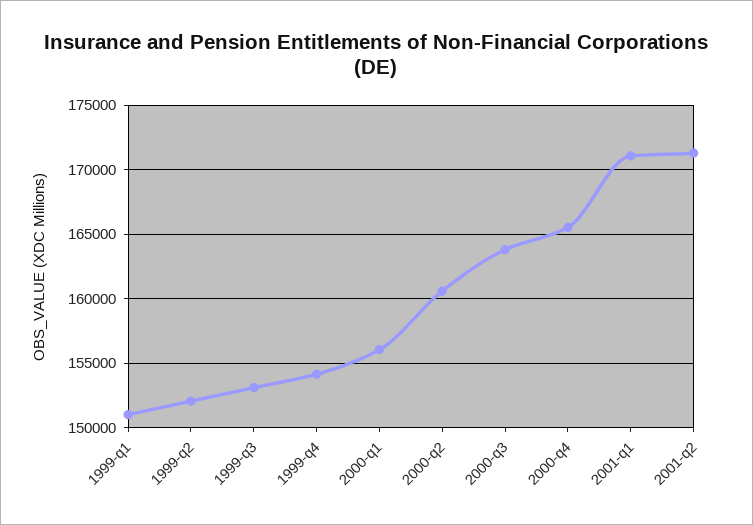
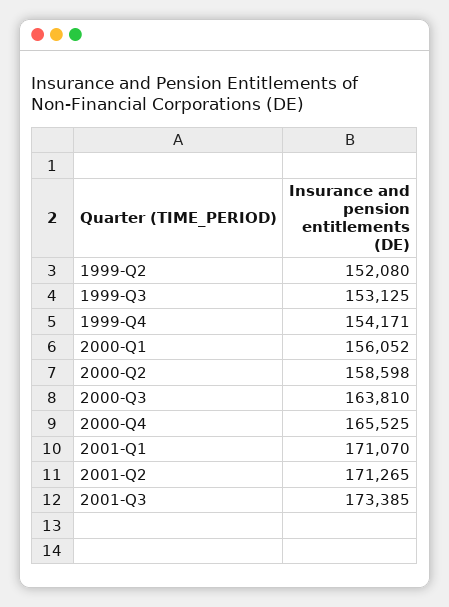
1999-q1: 151000 -> none
2000-q2: 160500 -> 158598
2001-Q3: none -> 173385

